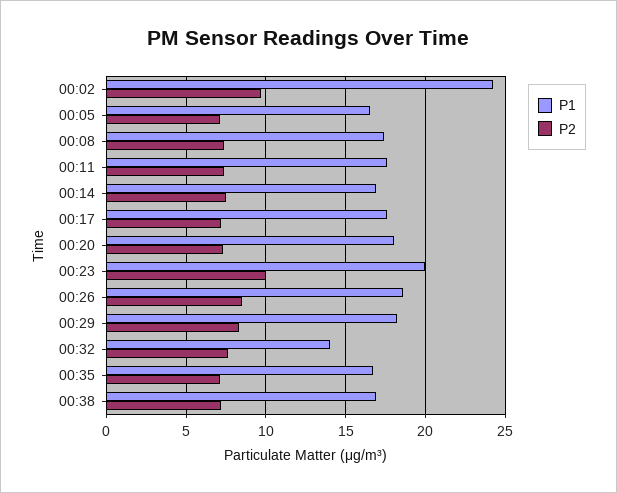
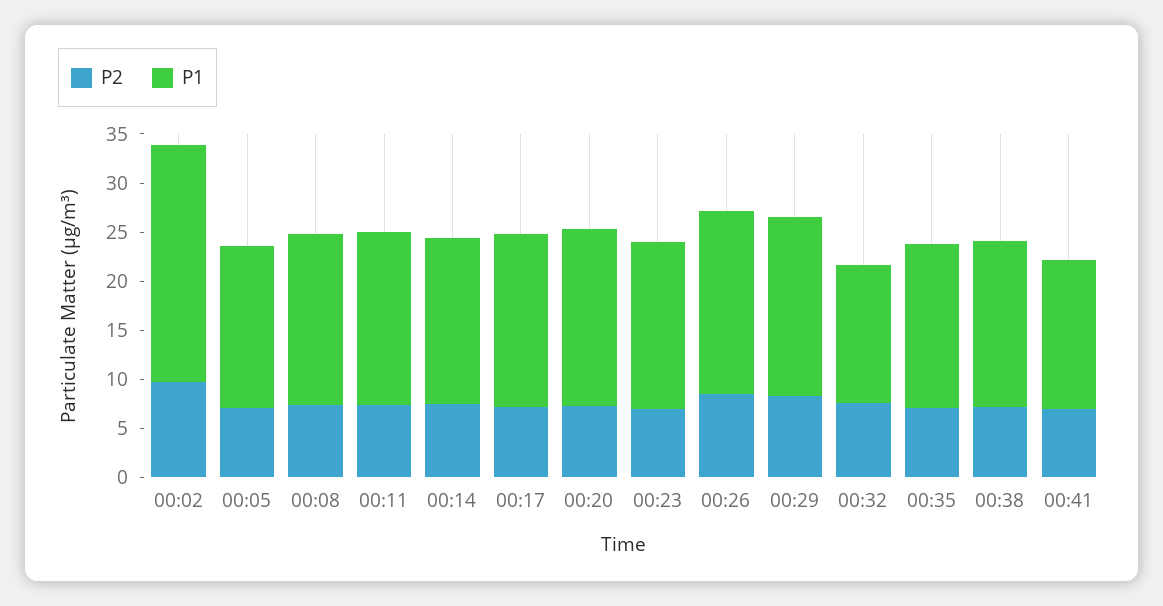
P1, 00:23: 20 -> 17
P2, 00:23: 10 -> 7
P2, 00:41: none -> 7
P1, 00:41: none -> 15

